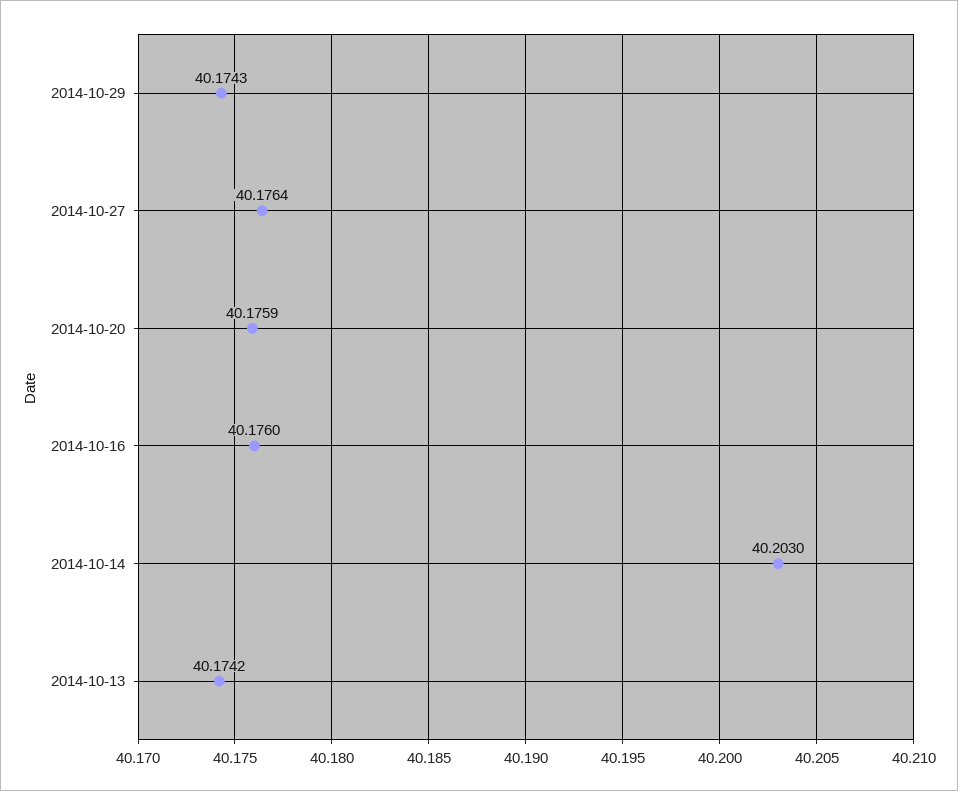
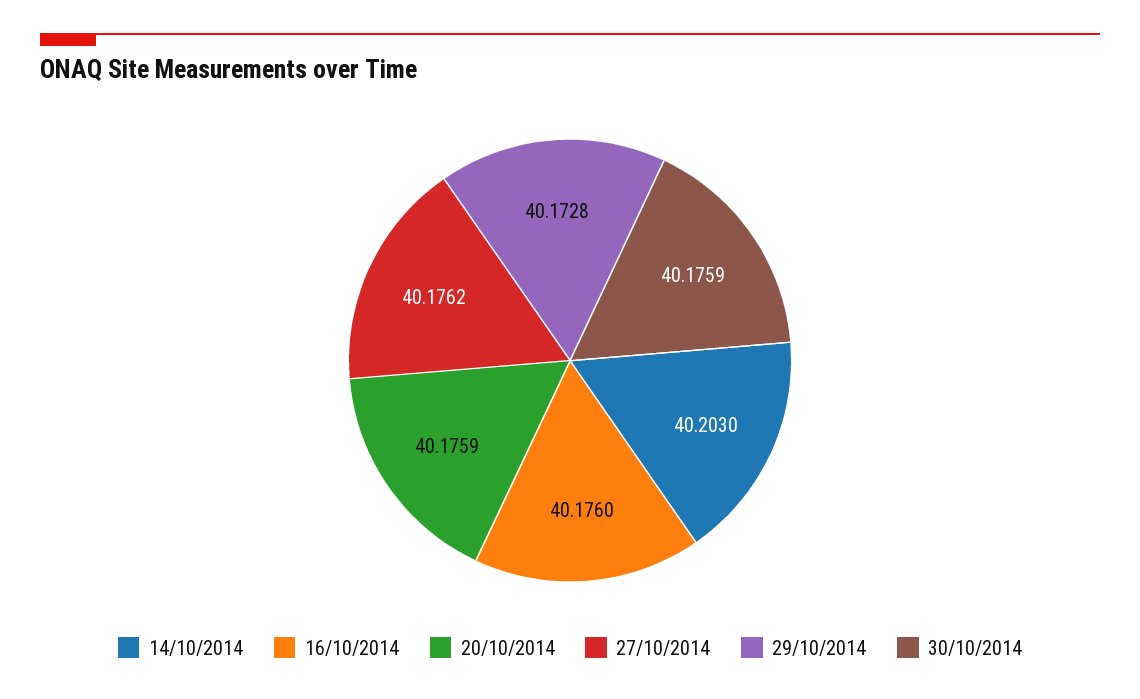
2014-10-29: 40.1743 -> 40.1728
2014-10-27: 40.1764 -> 40.1762
2014-10-13: 40.1742 -> none
30/10/2014: none -> 40.1759

